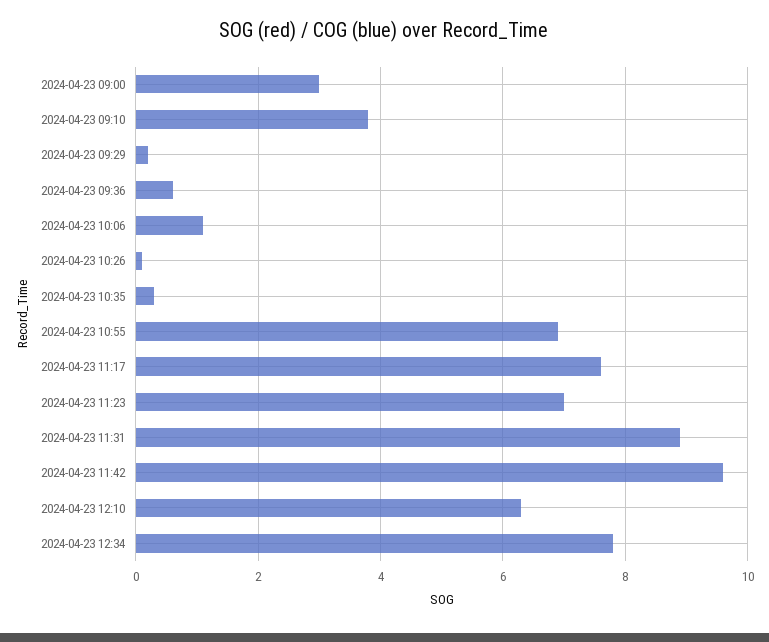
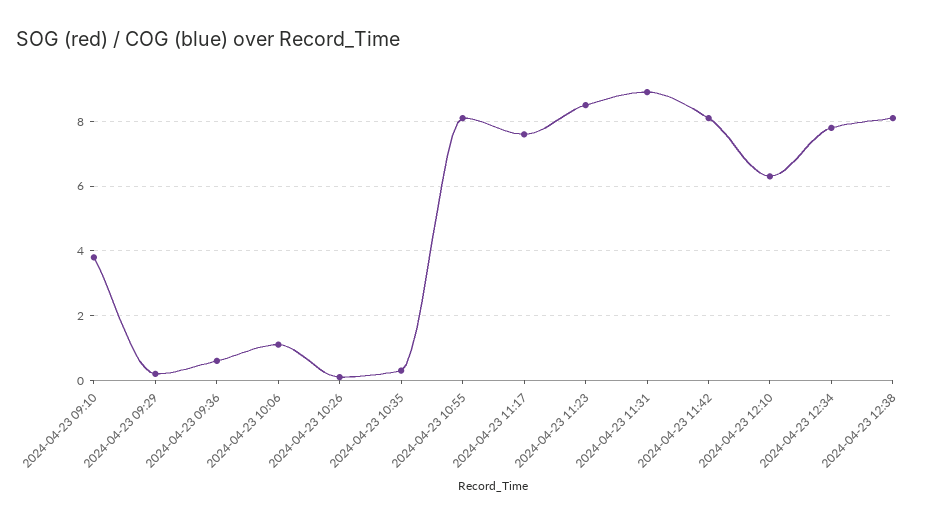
2024-04-23 09:00: 3 -> none
2024-04-23 10:55: 7 -> 8
2024-04-23 11:23: 7 -> 8.5
2024-04-23 11:42: 9.5 -> 8
2024-04-23 12:38: none -> 8

